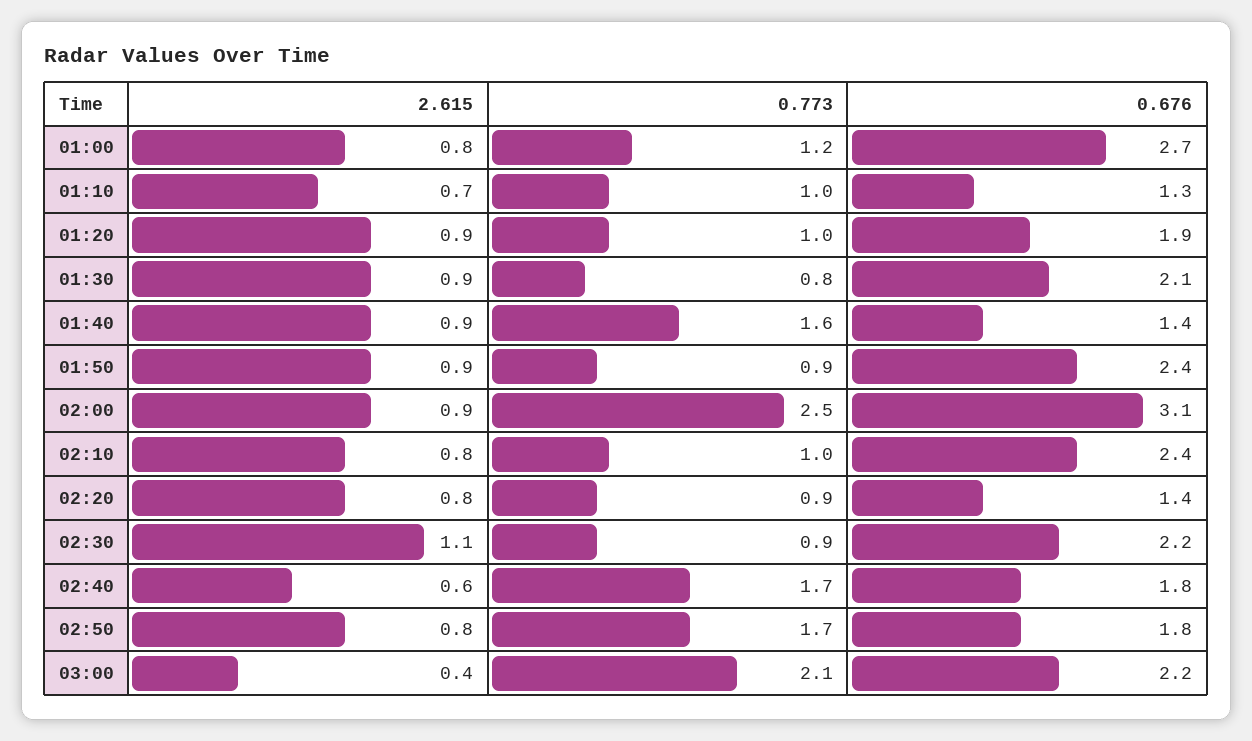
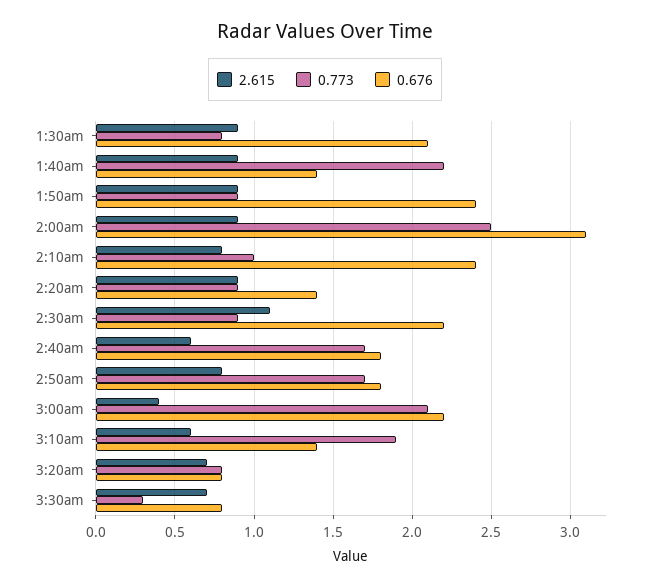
2.615, 01:00: 0.8 -> none
0.773, 01:00: 1.2 -> none
0.676, 01:00: 2.7 -> none
2.615, 01:10: 0.7 -> none
0.773, 01:10: 1 -> none
0.676, 01:10: 1.3 -> none
2.615, 01:20: 0.9 -> none
0.773, 01:20: 1 -> none
0.676, 01:20: 1.9 -> none
0.773, 01:40: 1.6 -> 2.2
2.615, 02:20: 0.8 -> 0.9
2.615, 3:10am: none -> 0.6
0.773, 3:10am: none -> 1.9
0.676, 3:10am: none -> 1.4
2.615, 3:20am: none -> 0.7
0.773, 3:20am: none -> 0.8
0.676, 3:20am: none -> 0.8
2.615, 3:30am: none -> 0.7
0.773, 3:30am: none -> 0.3
0.676, 3:30am: none -> 0.8

